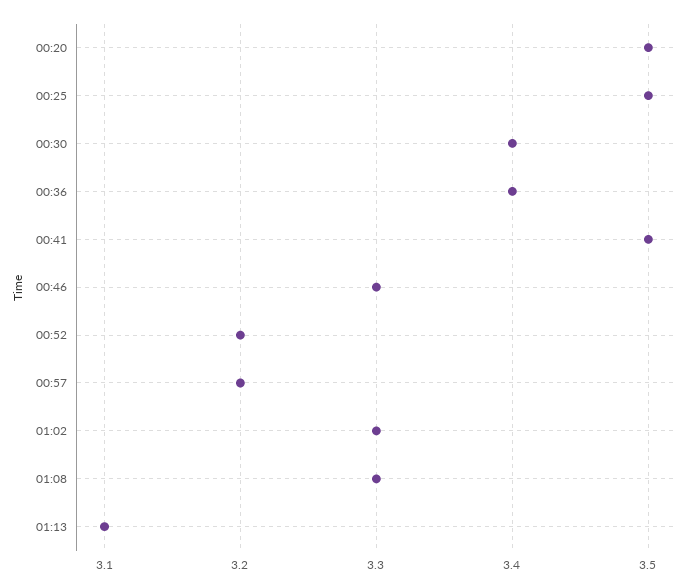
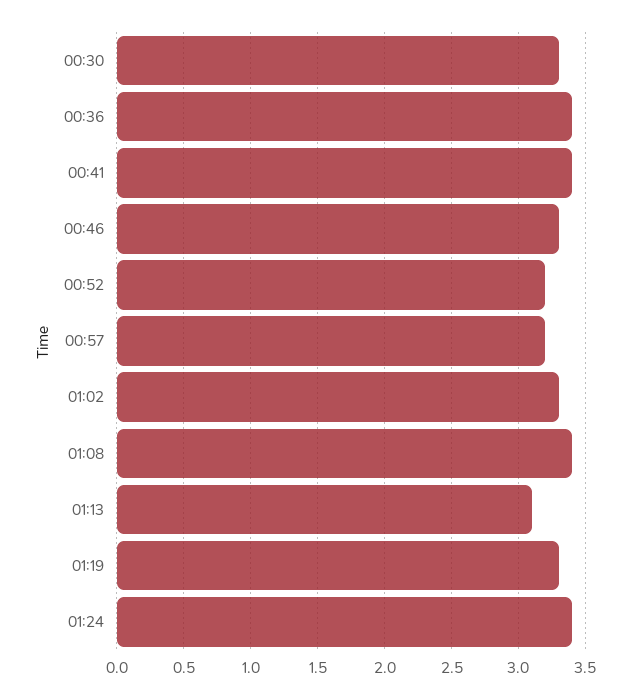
00:20: 3.5 -> none
00:25: 3.5 -> none
00:30: 3.4 -> 3.3
00:41: 3.5 -> 3.4
01:08: 3.3 -> 3.4
01:19: none -> 3.3
01:24: none -> 3.4

